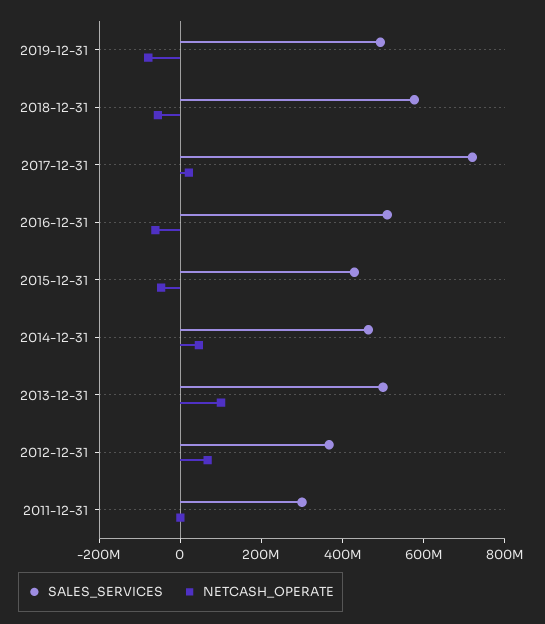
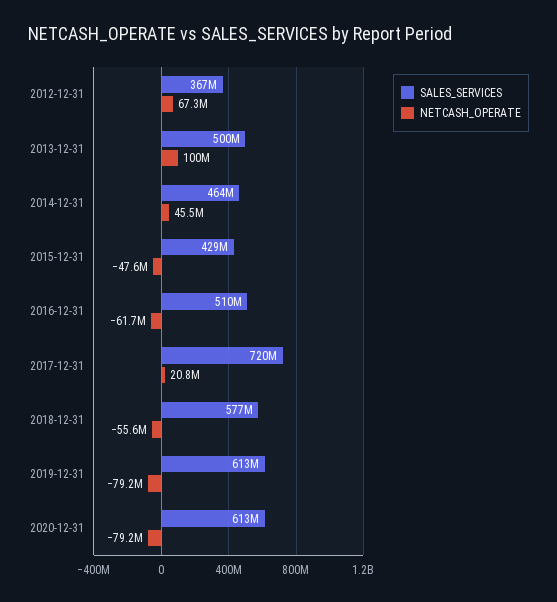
SALES_SERVICES, 2019-12-31: 500000000 -> 613000000
SALES_SERVICES, 2011-12-31: 300000000 -> none
NETCASH_OPERATE, 2011-12-31: 0 -> none
SALES_SERVICES, 2020-12-31: none -> 613000000
NETCASH_OPERATE, 2020-12-31: none -> -79200000

